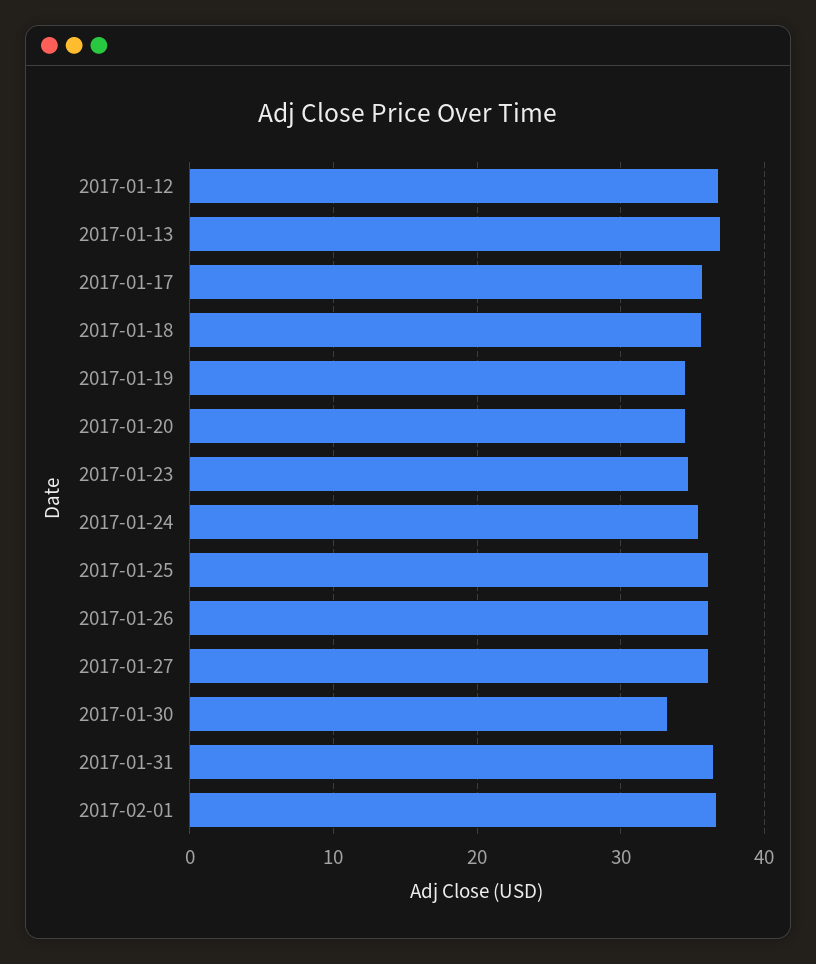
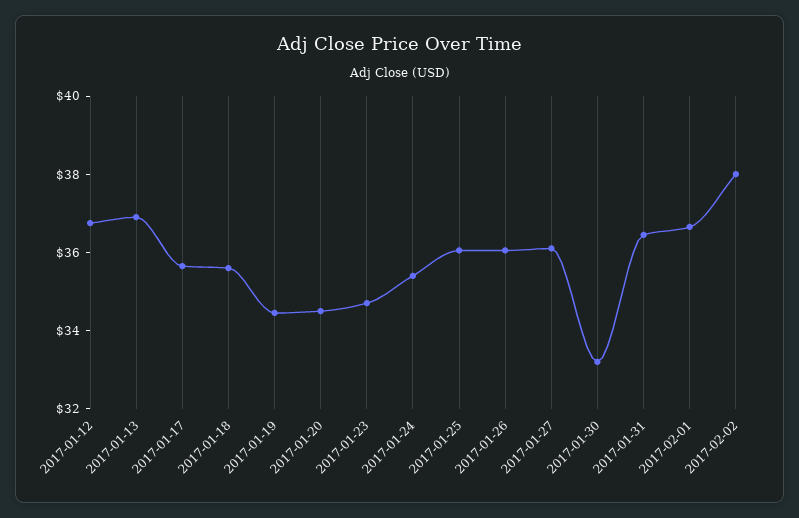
2017-02-02: none -> 38

